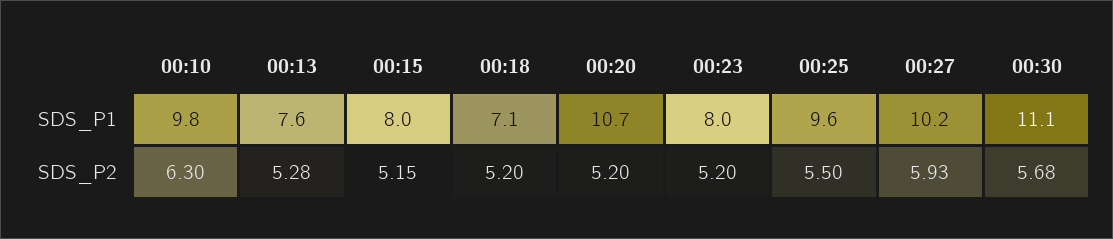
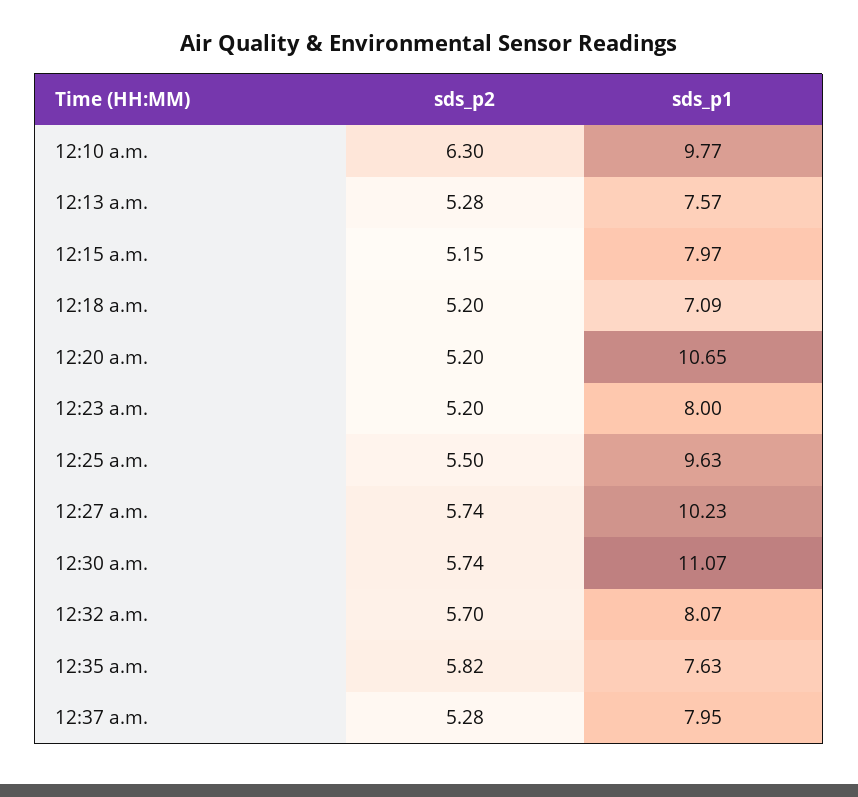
00:27, SDS_P2: 5.93 -> 5.74
00:30, SDS_P2: 5.68 -> 5.74
12:32 a.m., SDS_P2: none -> 5.7
12:32 a.m., SDS_P1: none -> 8.07
12:35 a.m., SDS_P2: none -> 5.82
12:35 a.m., SDS_P1: none -> 7.63
12:37 a.m., SDS_P2: none -> 5.28
12:37 a.m., SDS_P1: none -> 7.95

